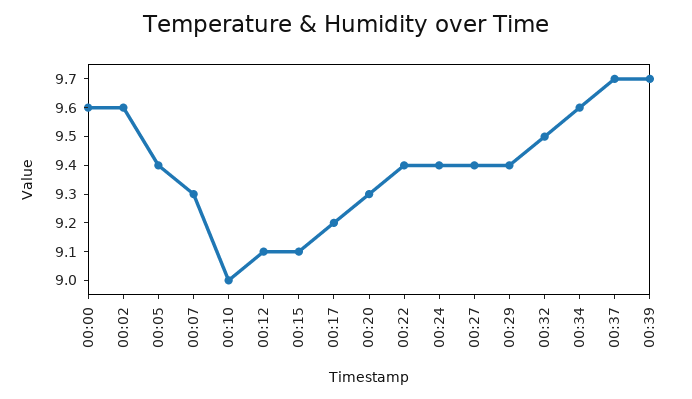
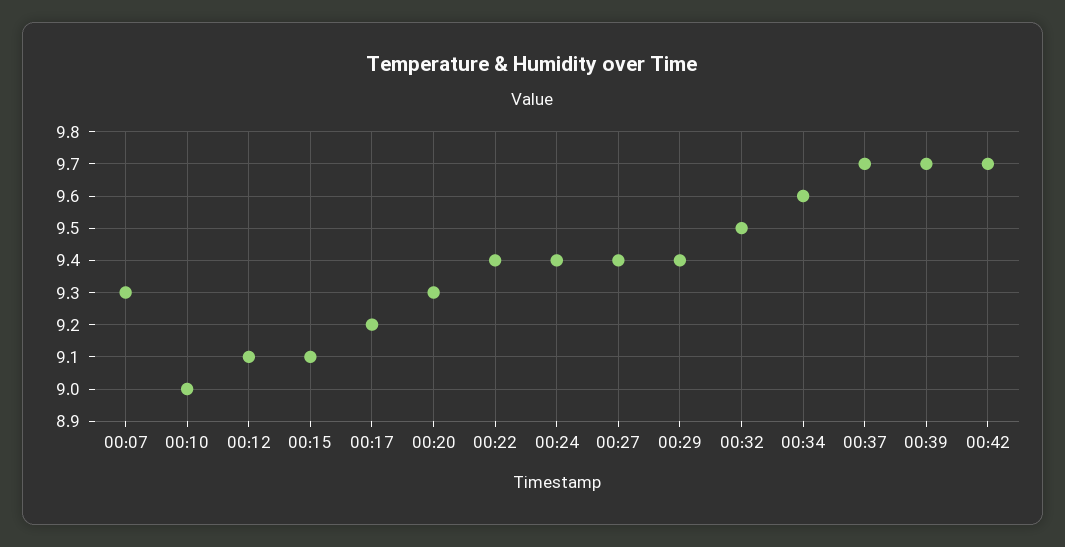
00:00: 9.6 -> none
00:02: 9.6 -> none
00:05: 9.4 -> none
00:42: none -> 9.7

